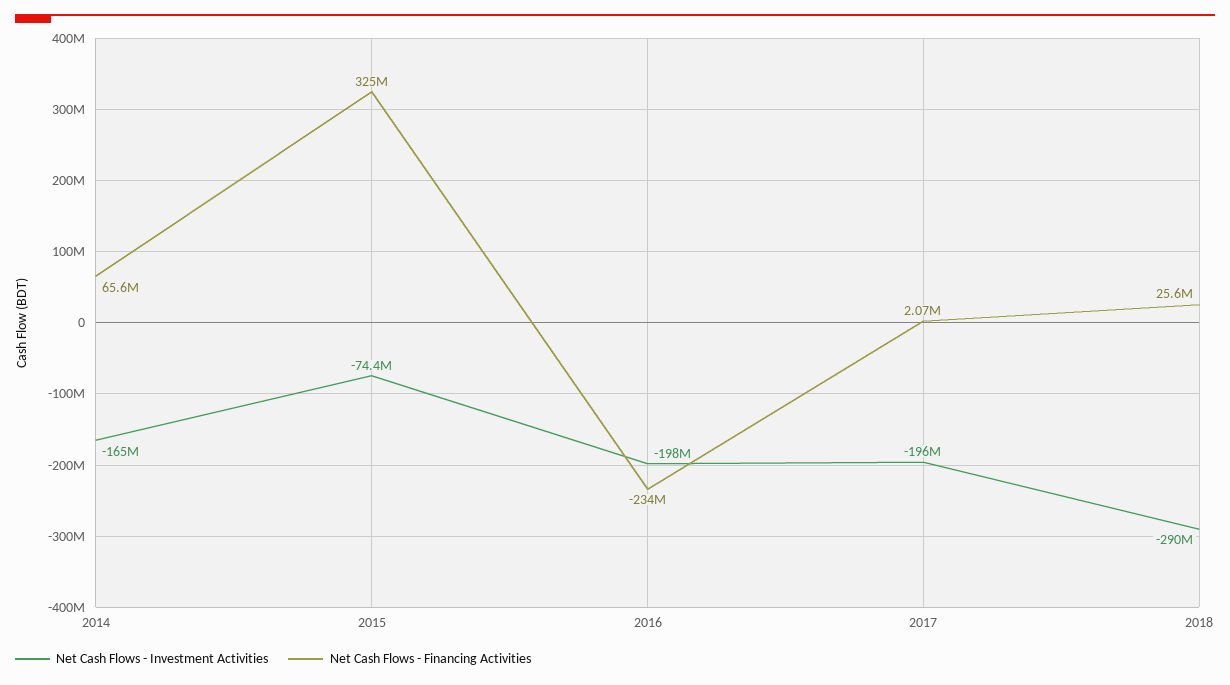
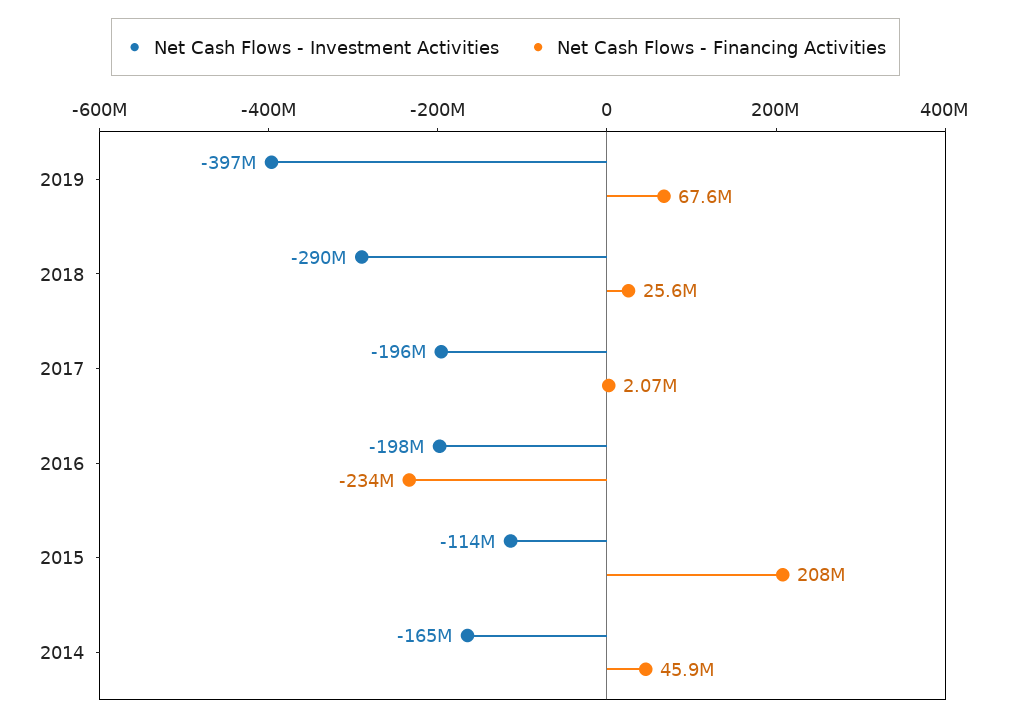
Net Cash Flows - Financing Activities, 2014: 65600000 -> 45900000
Net Cash Flows - Investment Activities, 2015: -74400000 -> -114000000
Net Cash Flows - Financing Activities, 2015: 325000000 -> 208000000
Net Cash Flows - Investment Activities, 2019: none -> -397000000
Net Cash Flows - Financing Activities, 2019: none -> 67600000

